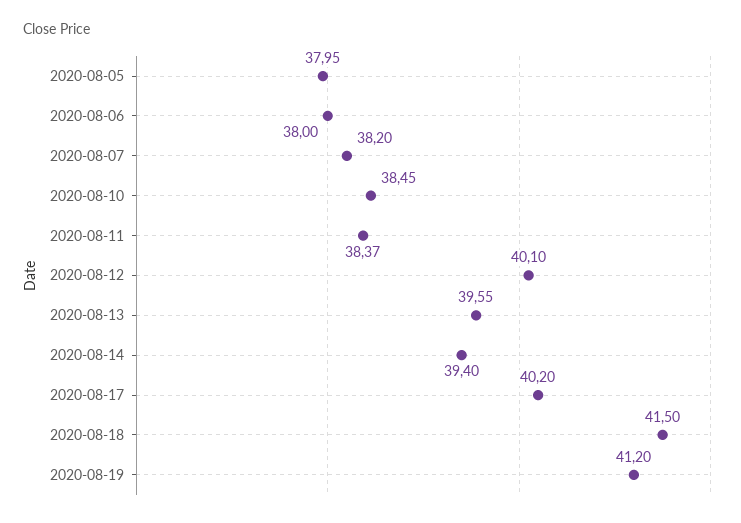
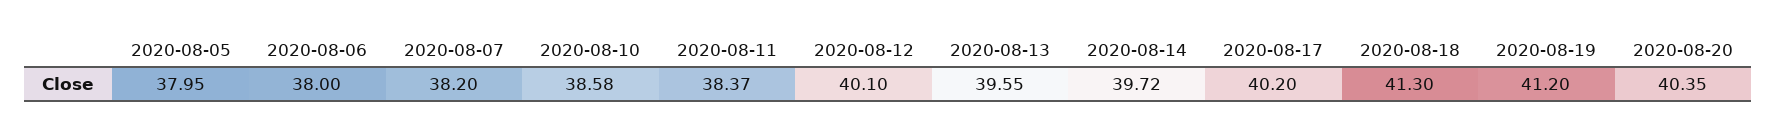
2020-08-10: 38.45 -> 38.58
2020-08-14: 39.4 -> 39.72
2020-08-18: 41.5 -> 41.3
2020-08-20: none -> 40.35

